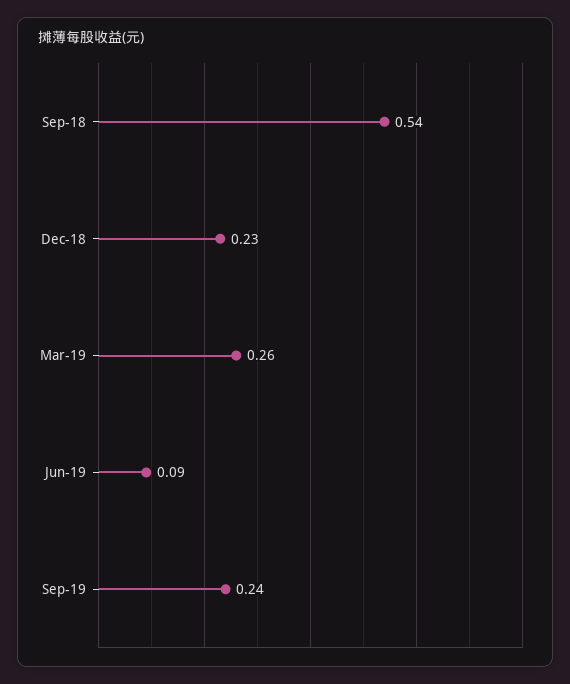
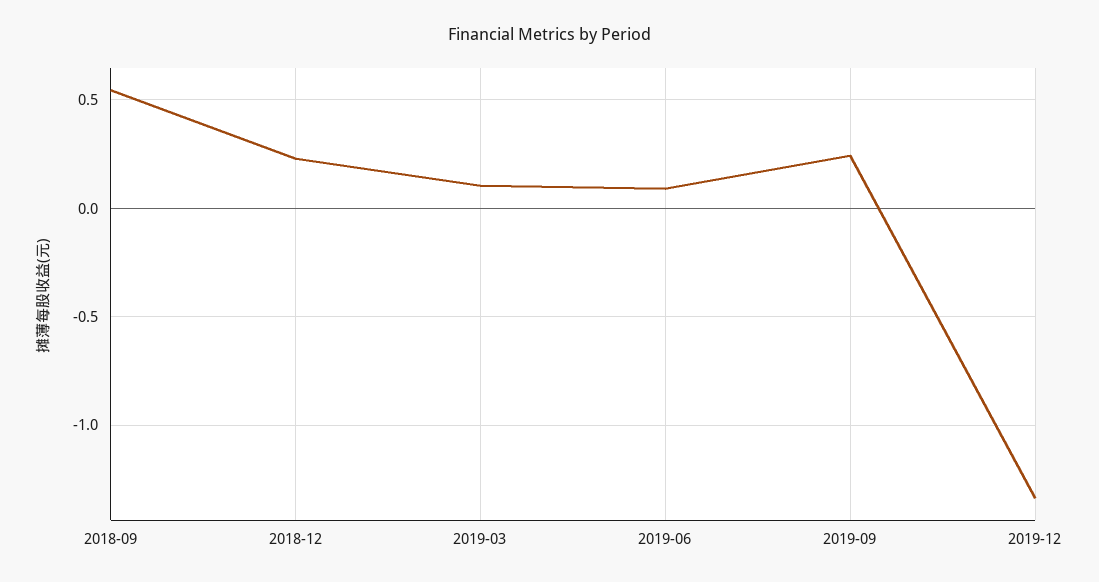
Mar-19: 0.26 -> 0.1
2019-12: none -> -1.35

